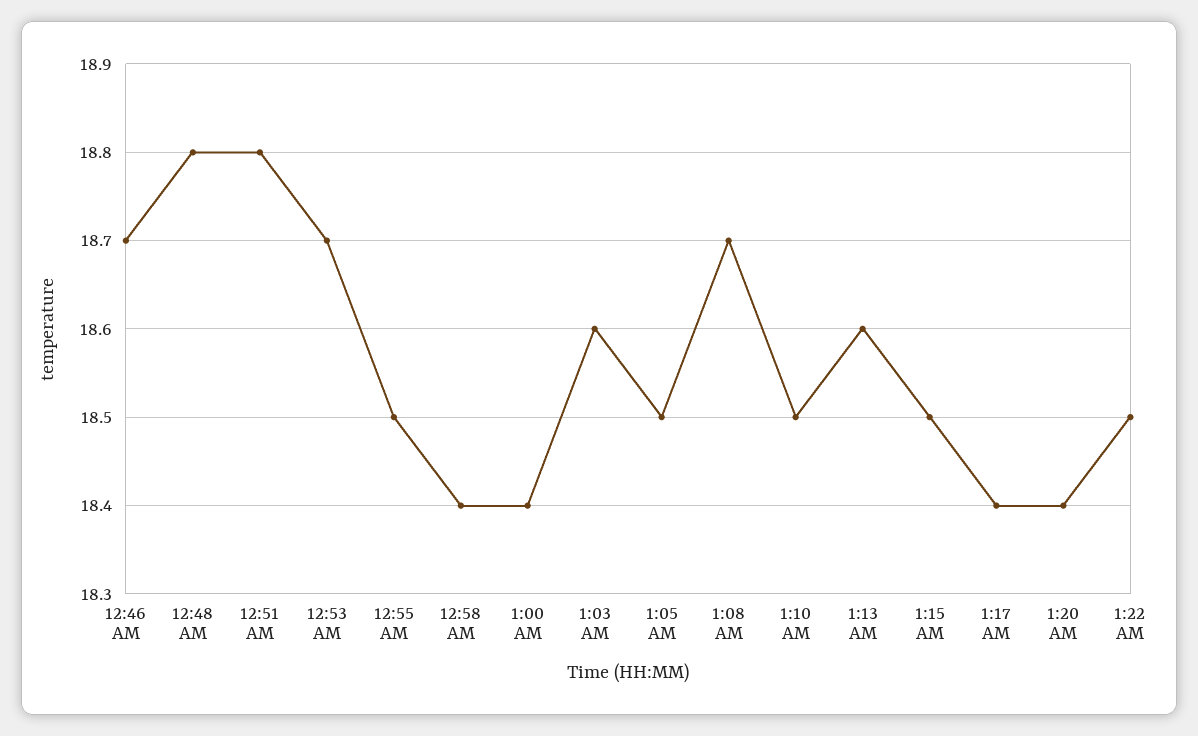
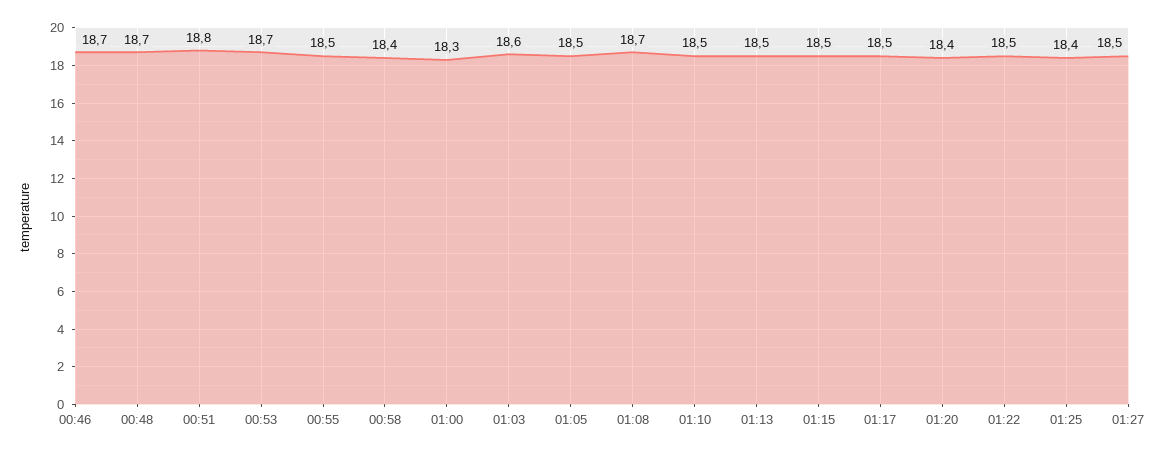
12:48 AM: 18.8 -> 18.7
1:00 AM: 18.4 -> 18.3
1:13 AM: 18.6 -> 18.5
1:17 AM: 18.4 -> 18.5
01:25: none -> 18.4
01:27: none -> 18.5

